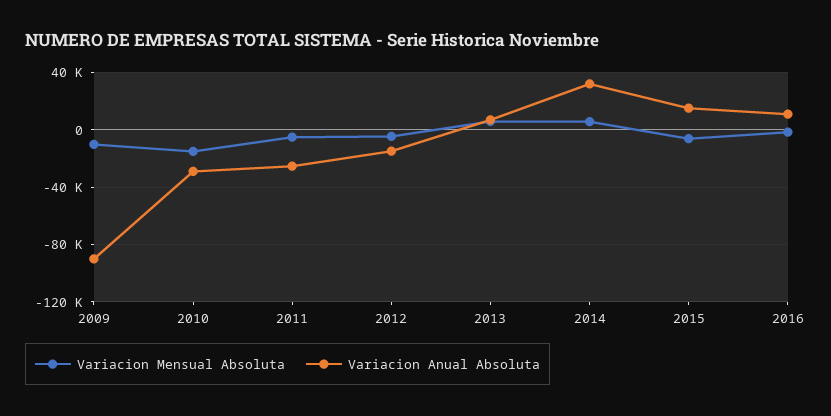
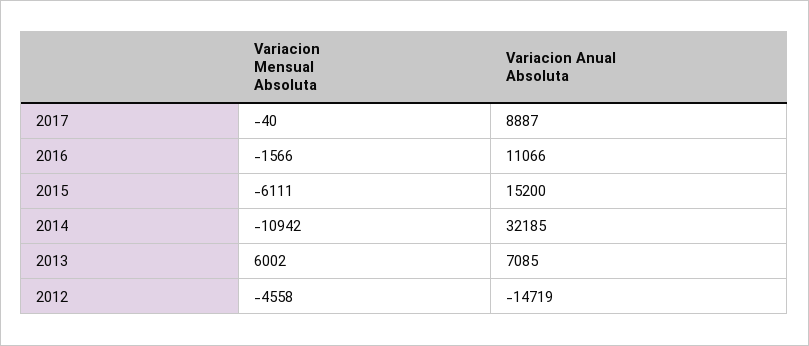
Variacion Mensual Absoluta, 2009: -10000 -> none
Variacion Anual Absoluta, 2009: -90000 -> none
Variacion Mensual Absoluta, 2010: -15000 -> none
Variacion Anual Absoluta, 2010: -30000 -> none
Variacion Mensual Absoluta, 2011: -5000 -> none
Variacion Anual Absoluta, 2011: -25000 -> none
Variacion Mensual Absoluta, 2014: 5000 -> -10942
Variacion Mensual Absoluta, 2017: none -> -40
Variacion Anual Absoluta, 2017: none -> 8887

